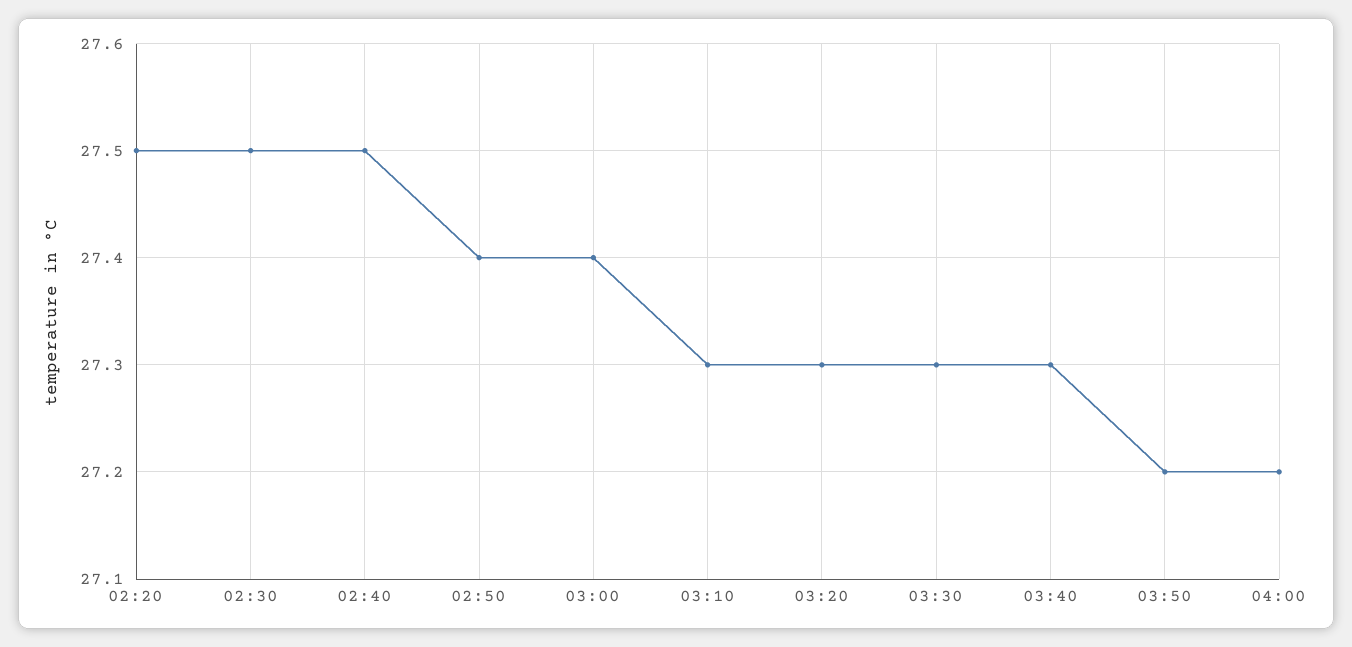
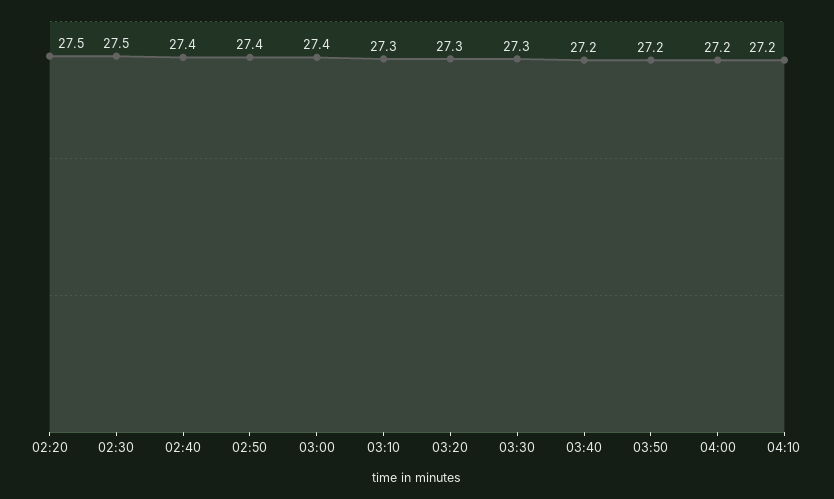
02:40: 27.5 -> 27.4
03:40: 27.3 -> 27.2
04:10: none -> 27.2

